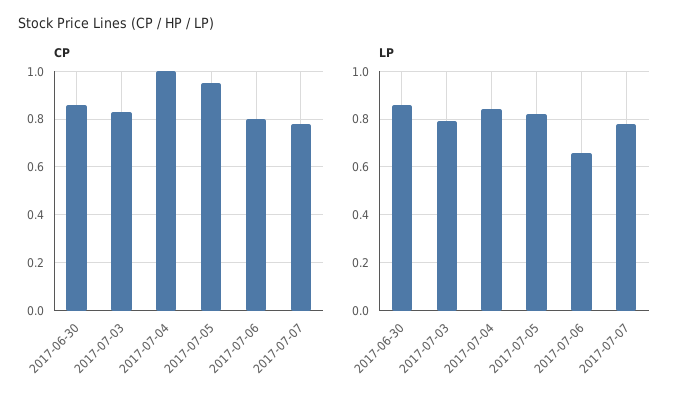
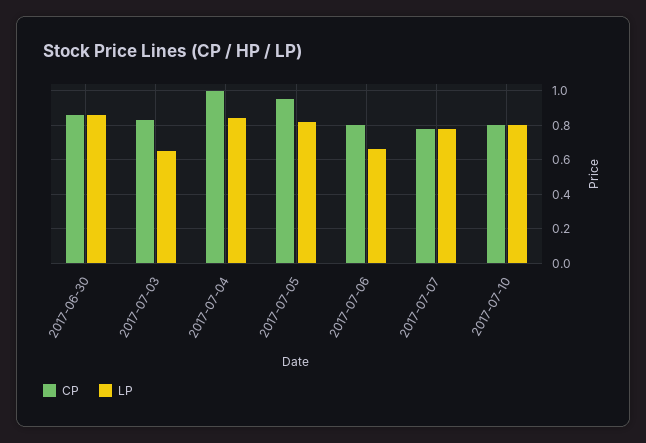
LP, 2017-07-03: 0.8 -> 0.65
CP, 2017-07-10: none -> 0.8
LP, 2017-07-10: none -> 0.8

